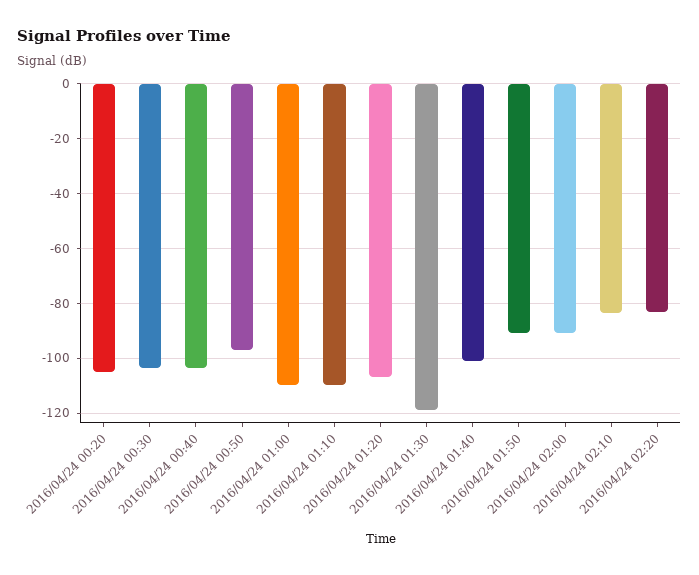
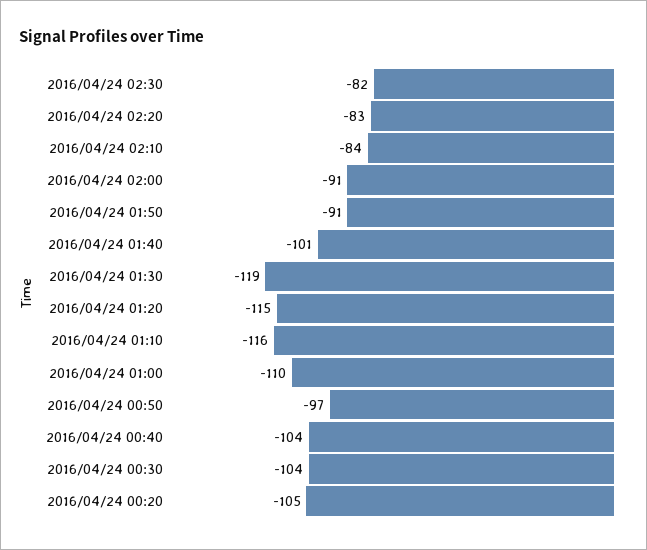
2016/04/24 01:10: -110 -> -116
2016/04/24 01:20: -107.5 -> -115
2016/04/24 02:30: none -> -82

